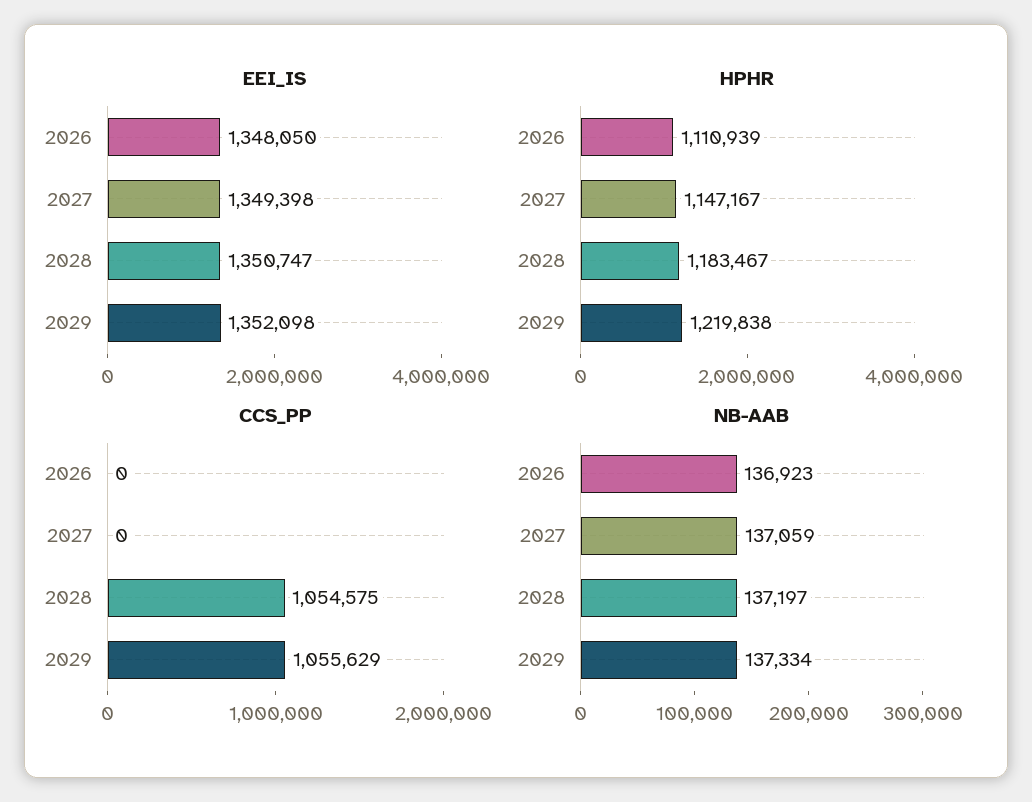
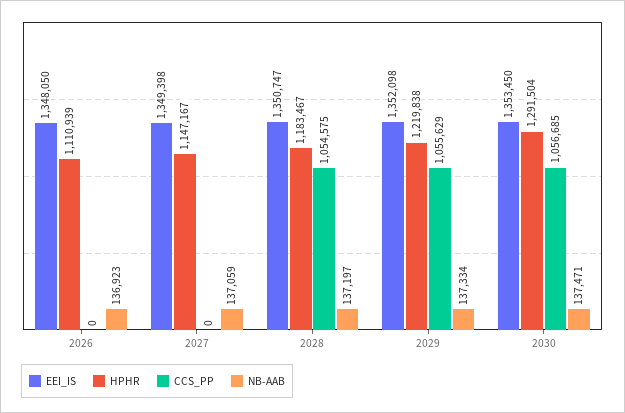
EEI_IS, 2030: none -> 1353450
HPHR, 2030: none -> 1291504
CCS_PP, 2030: none -> 1056685
NB-AAB, 2030: none -> 137471

